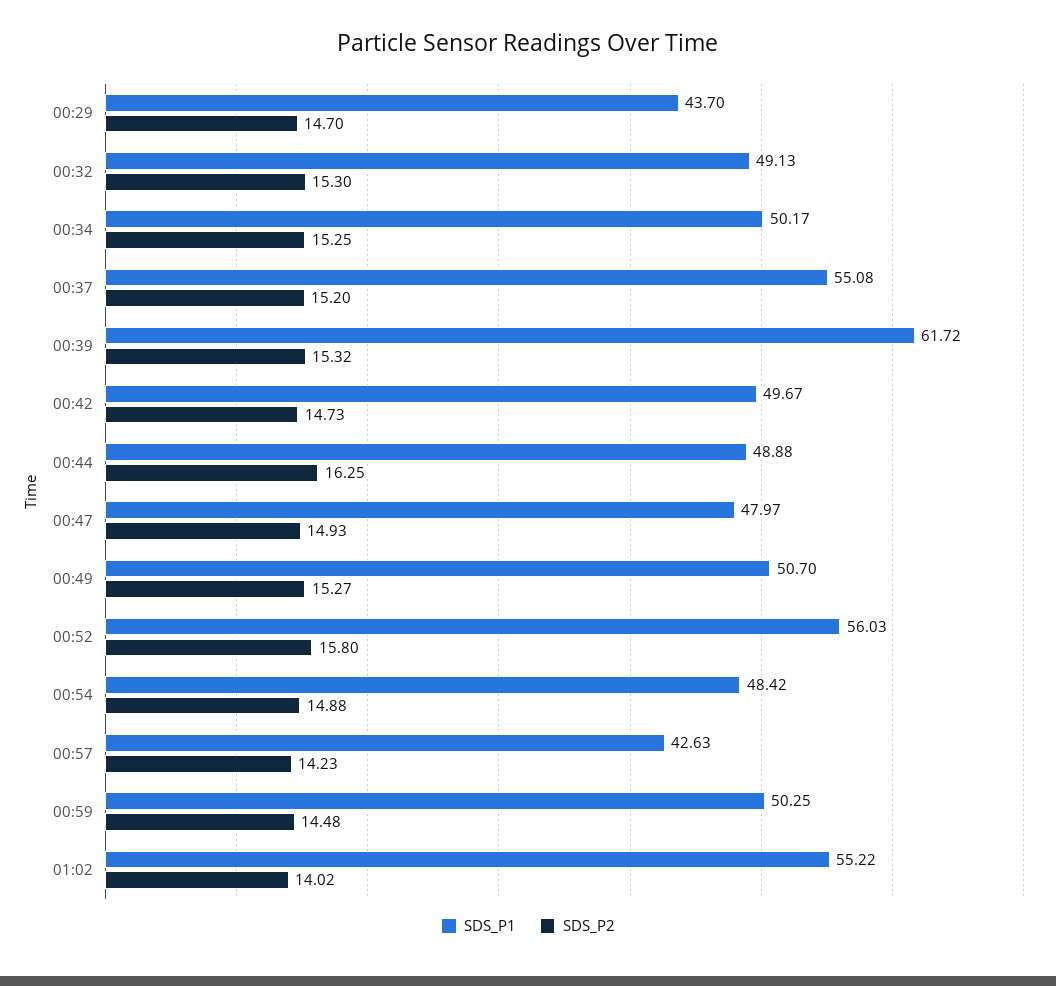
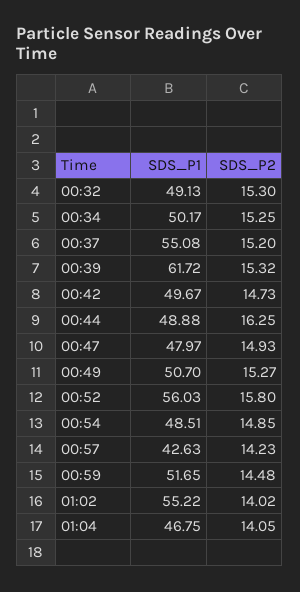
SDS_P1, 00:29: 43.7 -> none
SDS_P2, 00:29: 14.7 -> none
SDS_P1, 00:54: 48.42 -> 48.51
SDS_P2, 00:54: 14.88 -> 14.85
SDS_P1, 00:59: 50.25 -> 51.65
SDS_P1, 01:04: none -> 46.75
SDS_P2, 01:04: none -> 14.05

